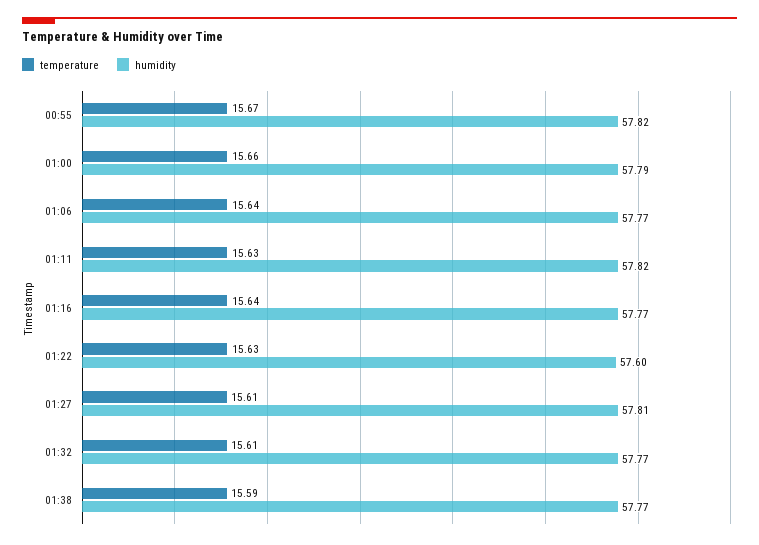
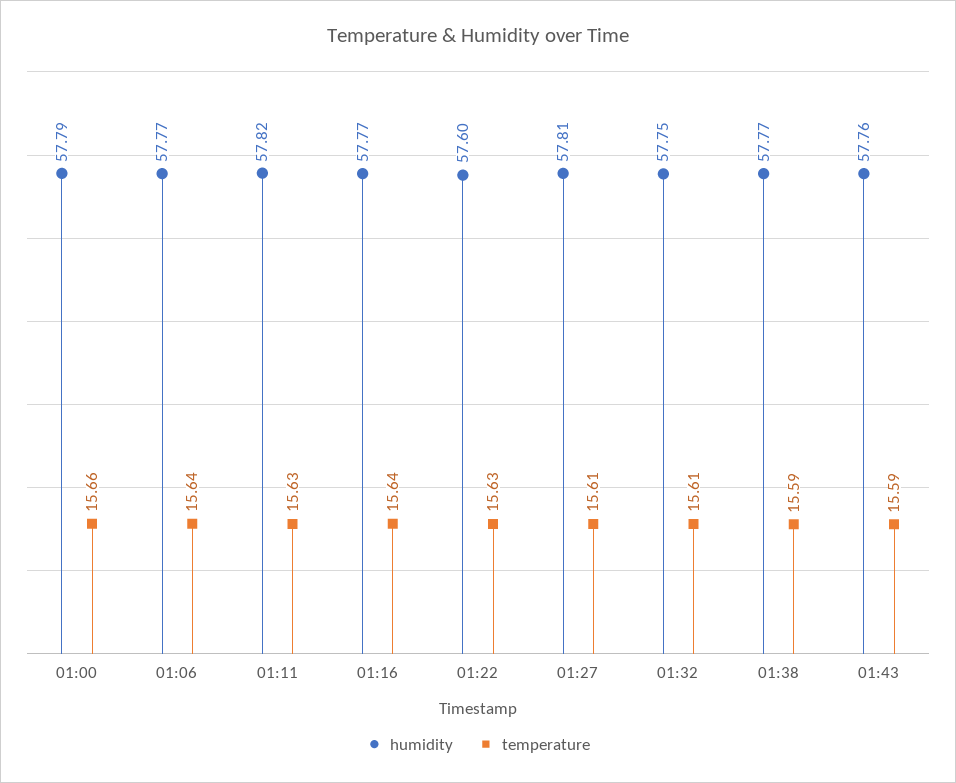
temperature, 00:55: 15.67 -> none
humidity, 00:55: 57.82 -> none
humidity, 01:32: 57.77 -> 57.75
humidity, 01:43: none -> 57.76
temperature, 01:43: none -> 15.59

